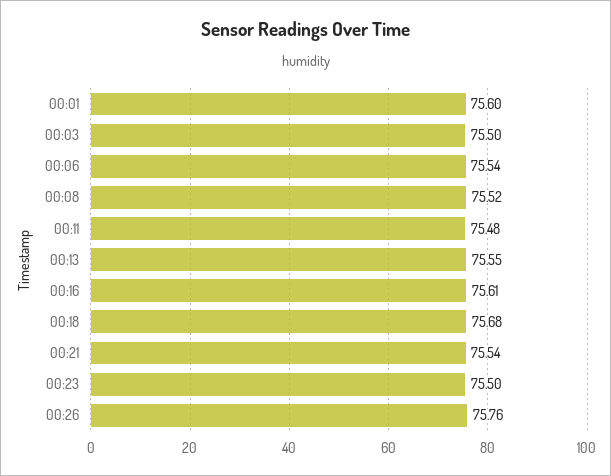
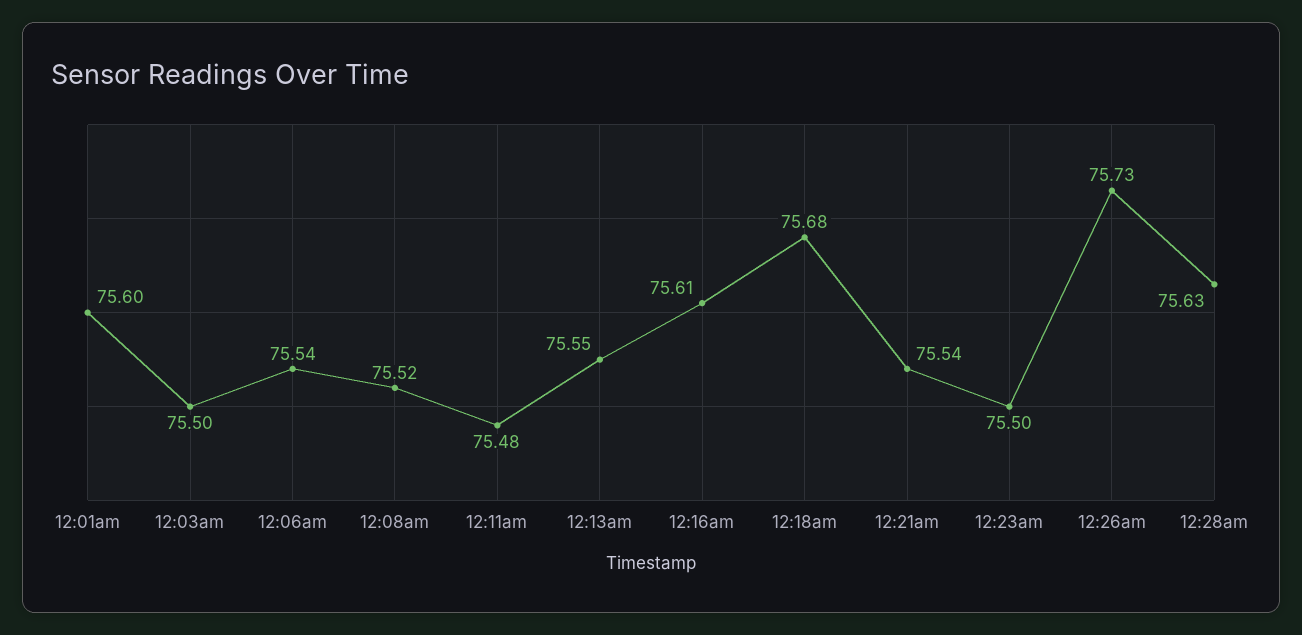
00:26: 75.76 -> 75.73
12:28am: none -> 75.63

